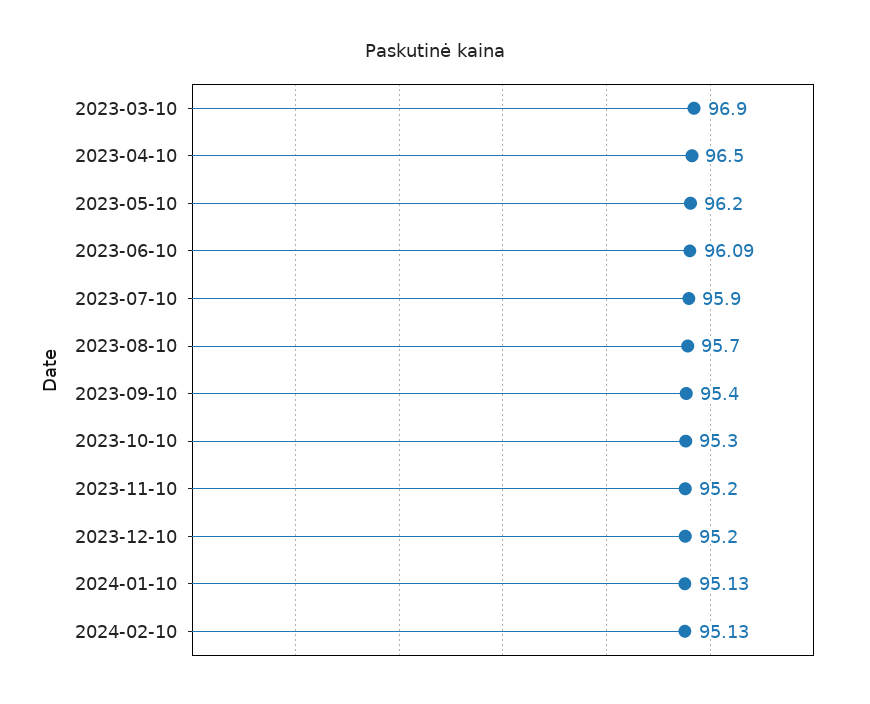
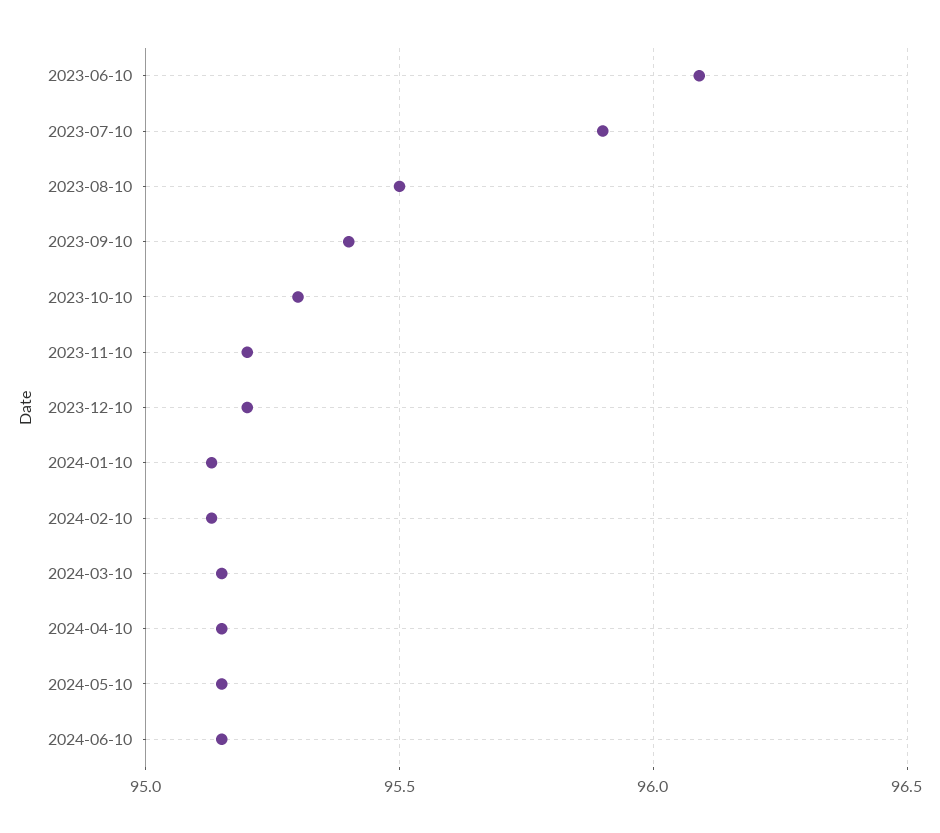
2023-03-10: 96.9 -> none
2023-04-10: 96.5 -> none
2023-05-10: 96.2 -> none
2023-08-10: 95.7 -> 95.5
2024-03-10: none -> 95.15
2024-04-10: none -> 95.15
2024-05-10: none -> 95.15
2024-06-10: none -> 95.15

